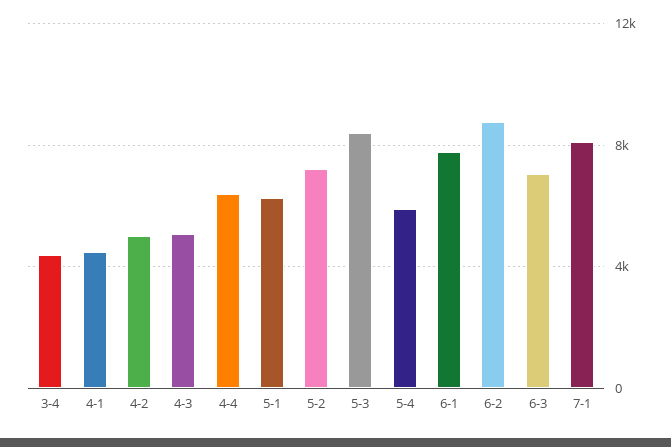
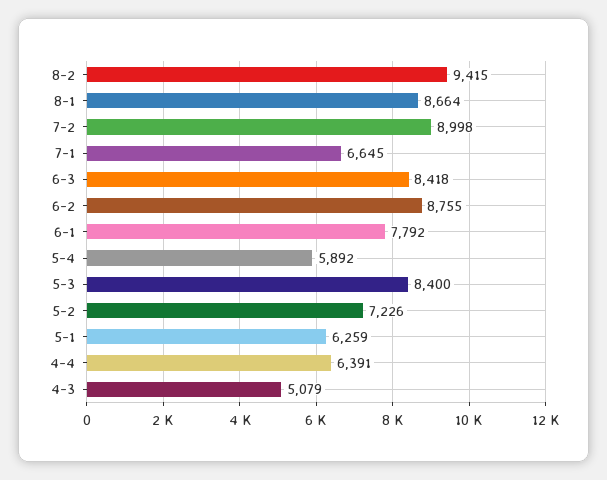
3-4: 4500 -> none
4-1: 4500 -> none
4-2: 5000 -> none
6-3: 7000 -> 8418
7-1: 8000 -> 6645
8-2: none -> 9415
8-1: none -> 8664
7-2: none -> 8998

